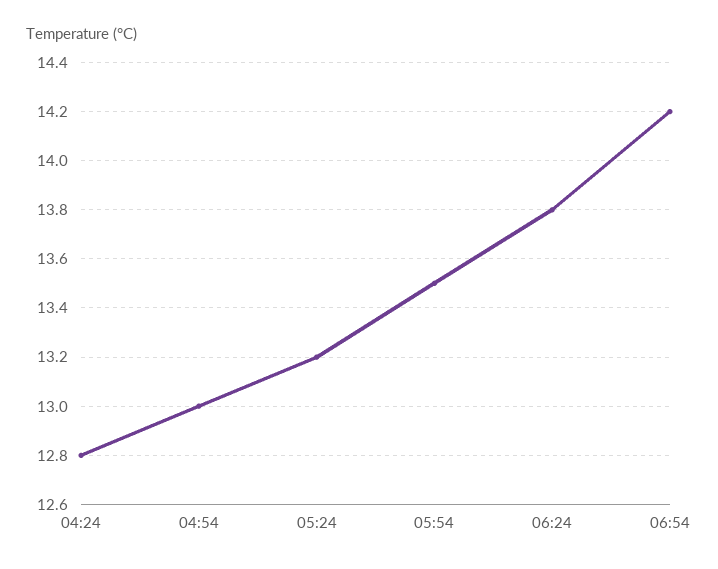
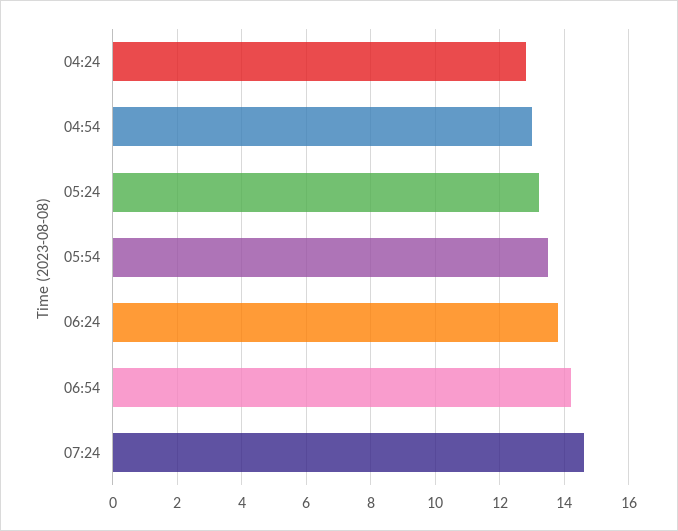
07:24: none -> 14.5

